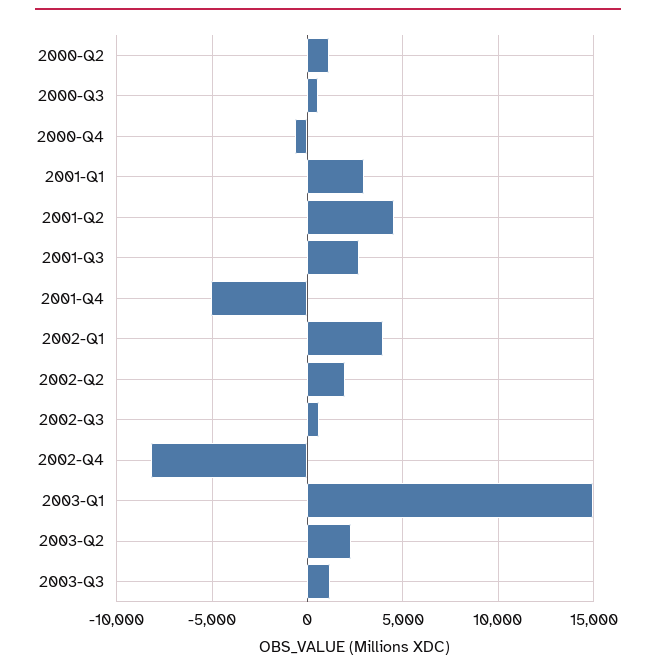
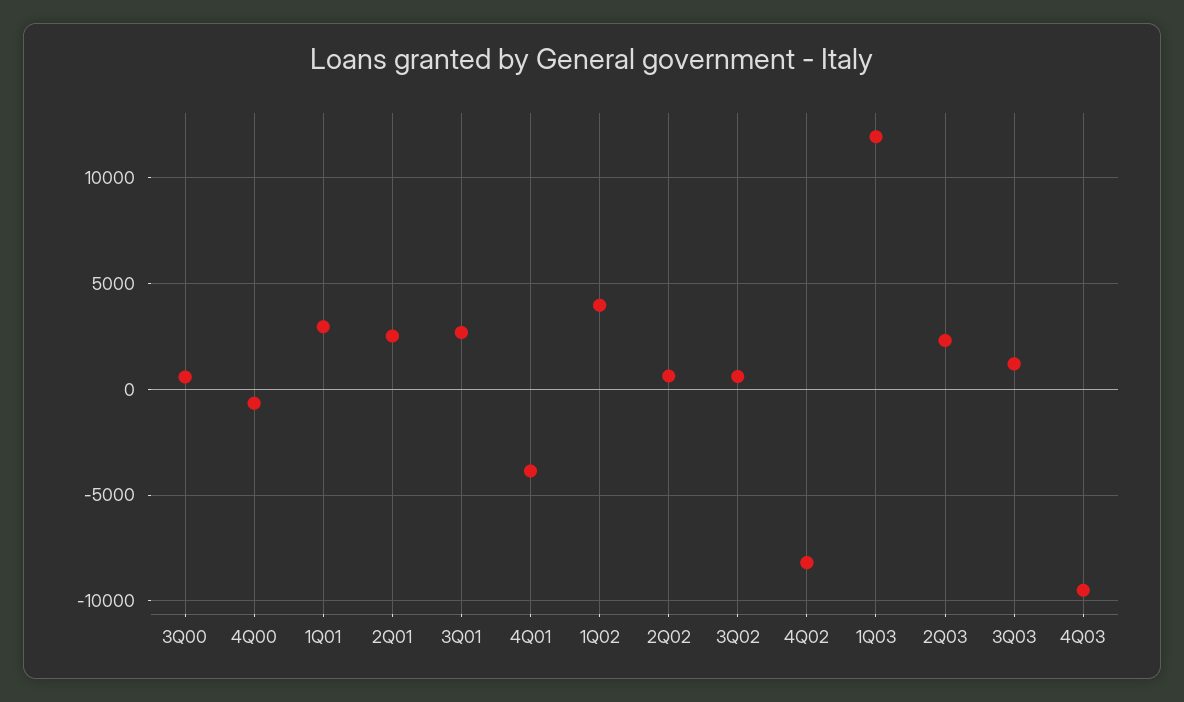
2000-Q2: 1000 -> none
2001-Q2: 4500 -> 2500
2001-Q4: -5000 -> -4000
2002-Q2: 2000 -> 500
2003-Q1: 15000 -> 12000
4Q03: none -> -9500

